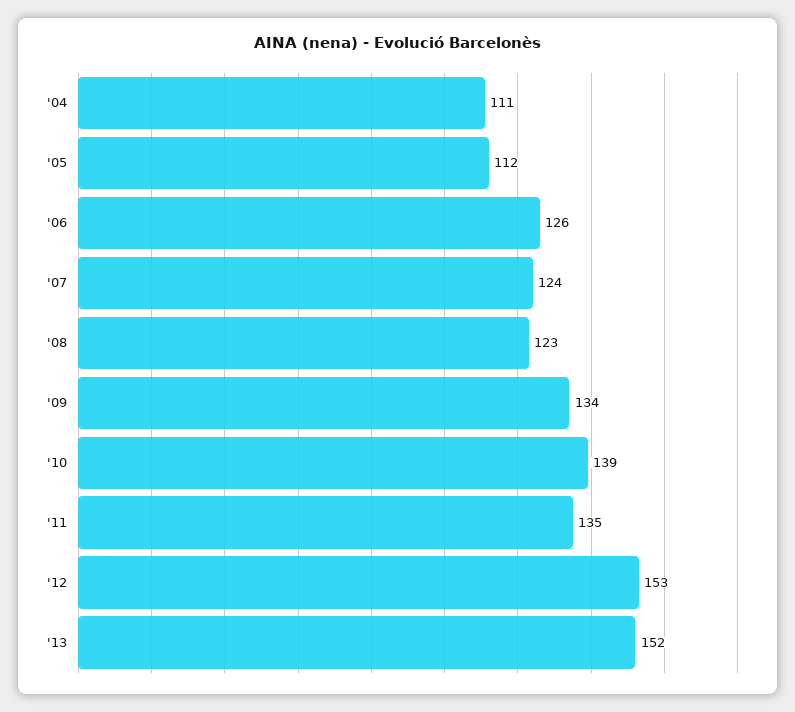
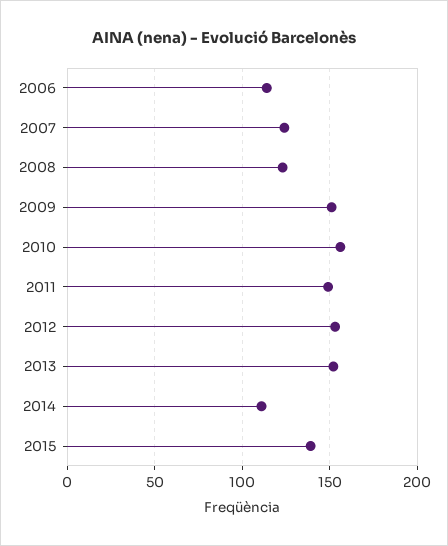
'04: 111 -> none
'05: 112 -> none
'06: 126 -> 115
'09: 134 -> 150
'10: 139 -> 155
'11: 135 -> 150
2014: none -> 110
2015: none -> 140

